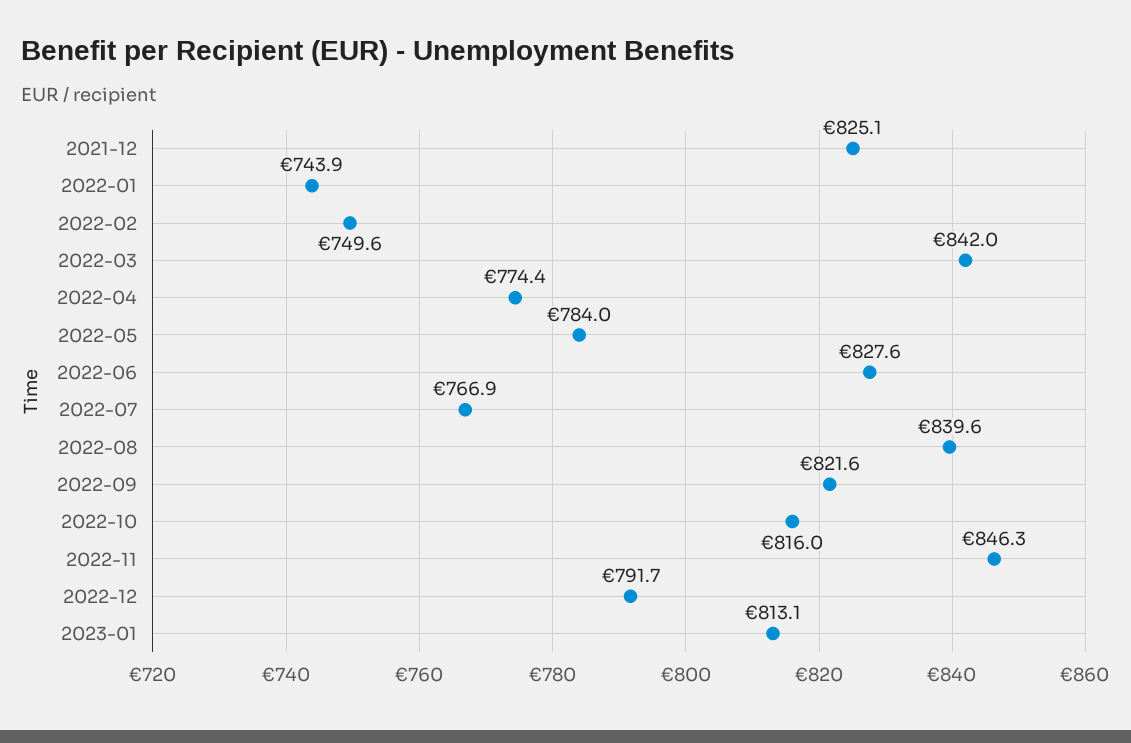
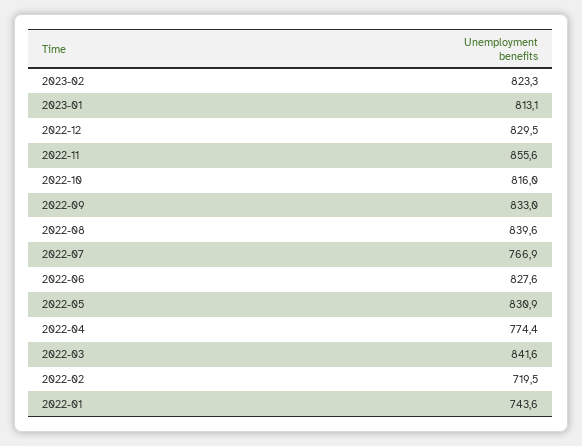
2021-12: 825.1 -> none
2022-01: 743.9 -> 743.6
2022-02: 749.6 -> 719.5
2022-03: 842 -> 841.6
2022-05: 784 -> 830.9
2022-09: 821.6 -> 833
2022-11: 846.3 -> 855.6
2022-12: 791.7 -> 829.5
2023-02: none -> 823.3

